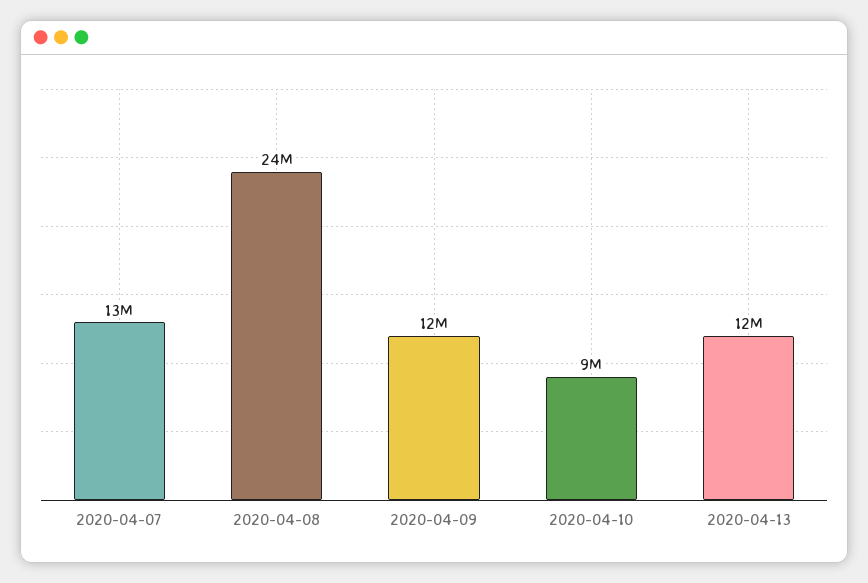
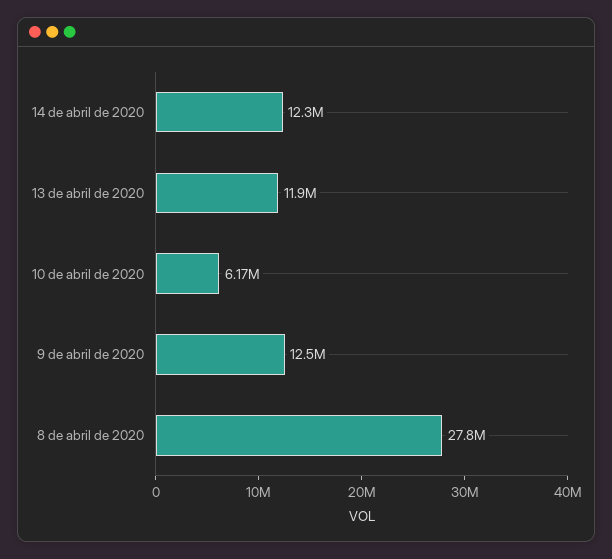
2020-04-07: 13000000 -> none
2020-04-08: 24000000 -> 27800000
2020-04-10: 9000000 -> 6170000
14 de abril de 2020: none -> 12300000

